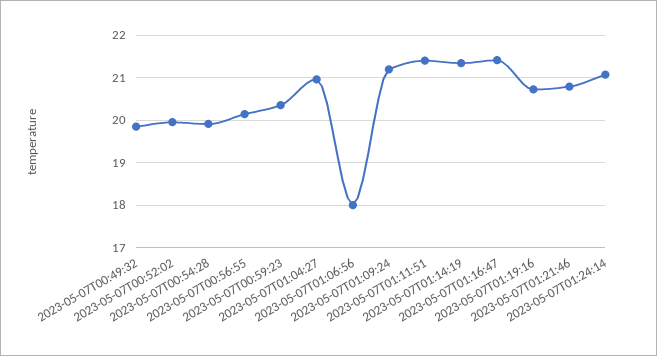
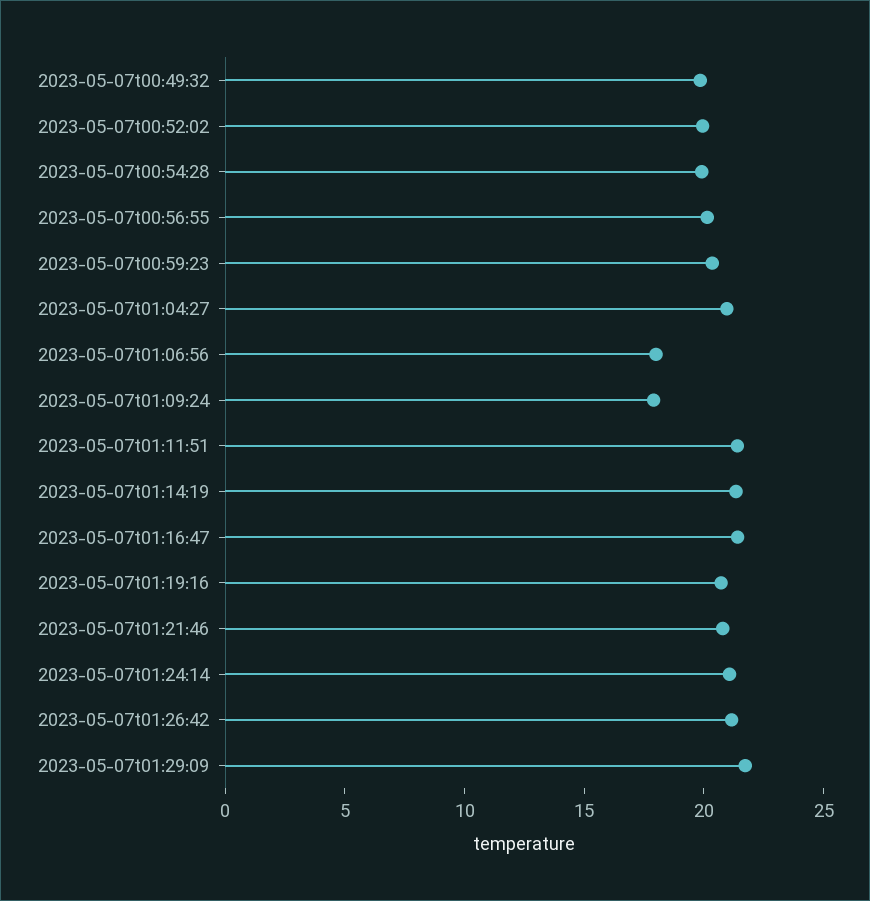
2023-05-07T01:09:24: 21.2 -> 18
2023-05-07t01:26:42: none -> 21
2023-05-07t01:29:09: none -> 22

